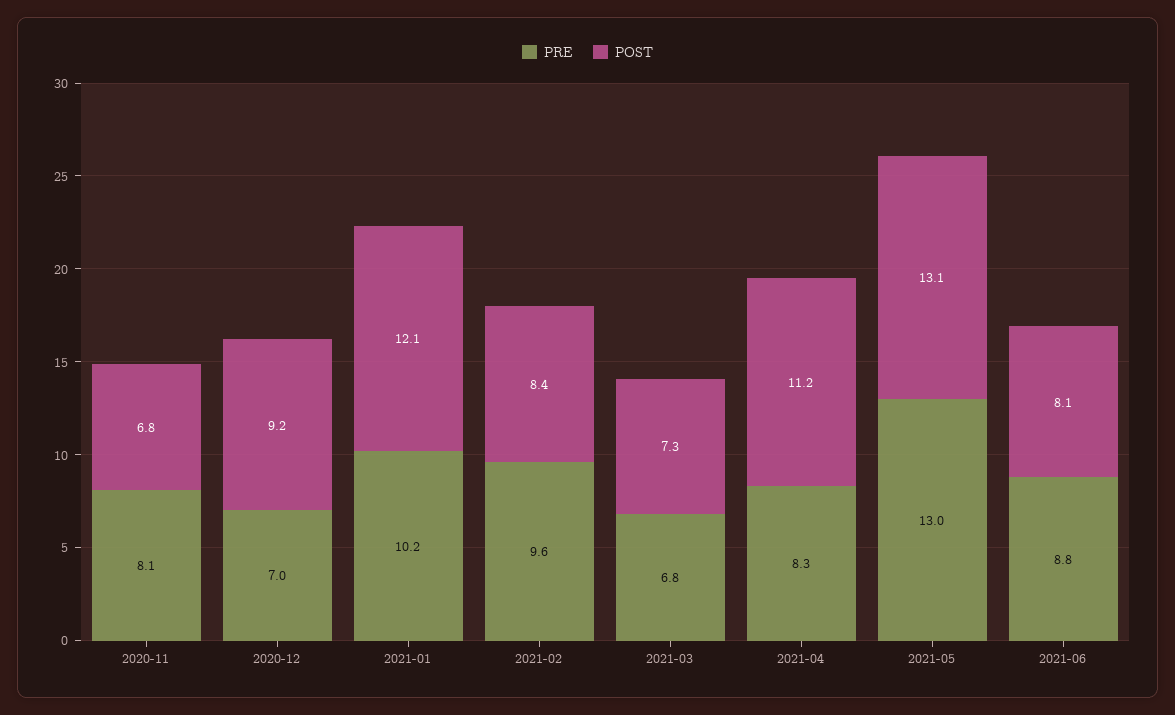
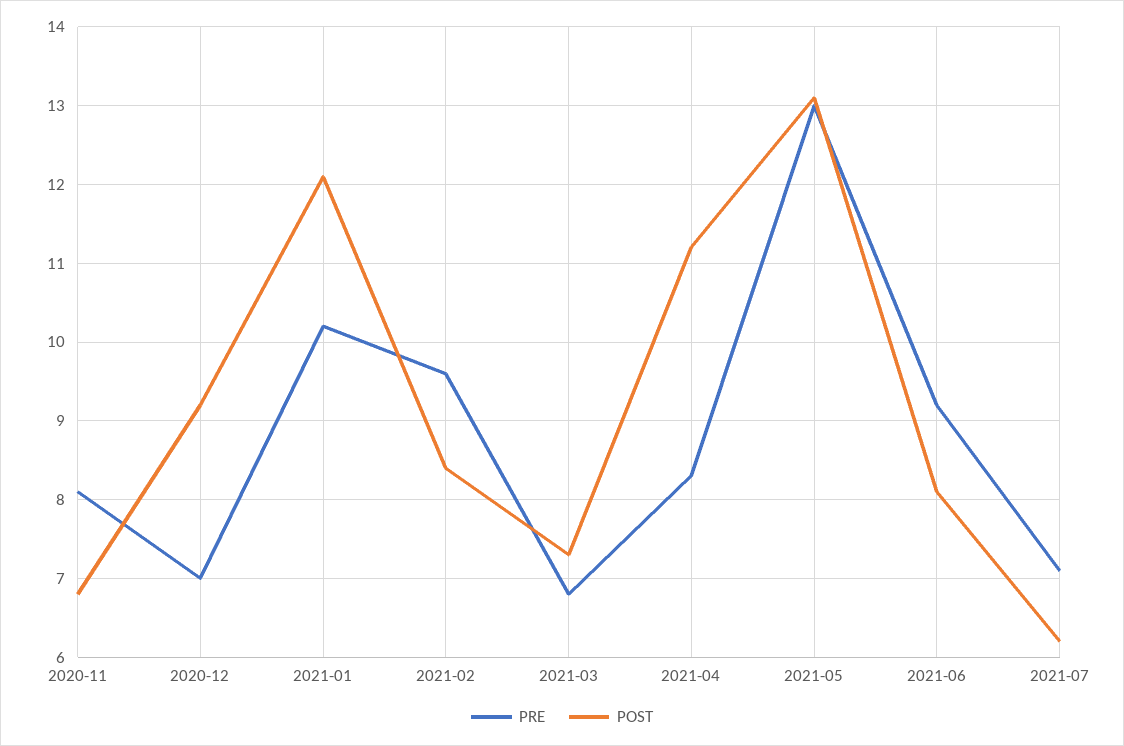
PRE, 2021-06: 8.8 -> 9.2
PRE, 2021-07: none -> 7.1
POST, 2021-07: none -> 6.2

